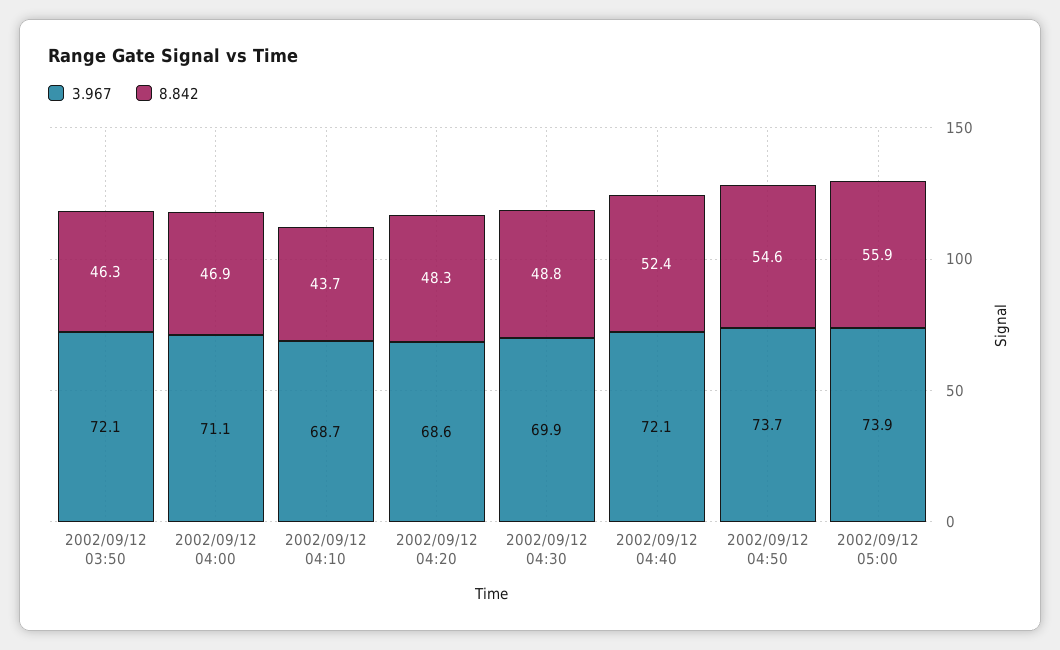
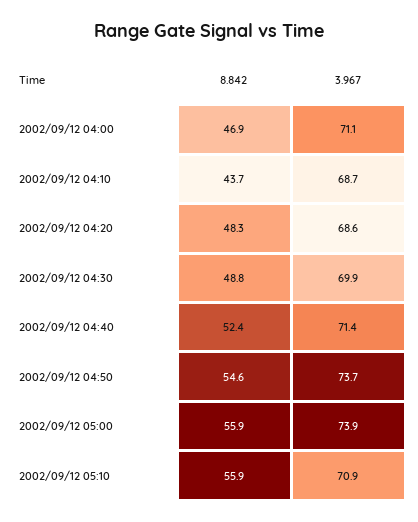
3.967, 2002/09/12 03:50: 72.1 -> none
8.842, 2002/09/12 03:50: 46.3 -> none
3.967, 2002/09/12 04:40: 72.1 -> 71.4
8.842, 2002/09/12 05:10: none -> 55.9
3.967, 2002/09/12 05:10: none -> 70.9

